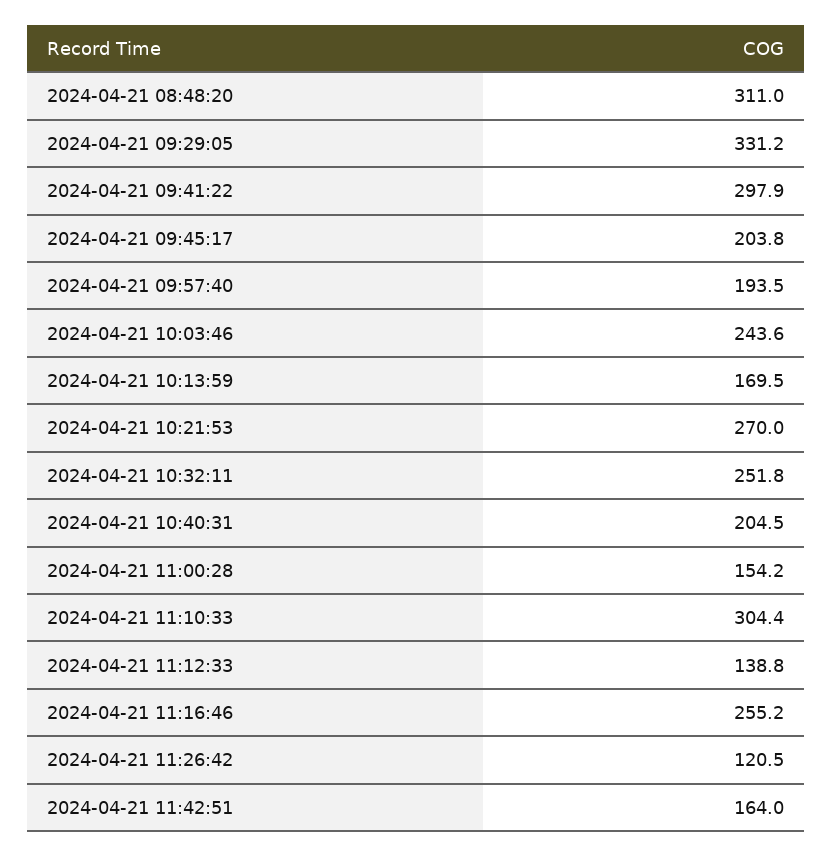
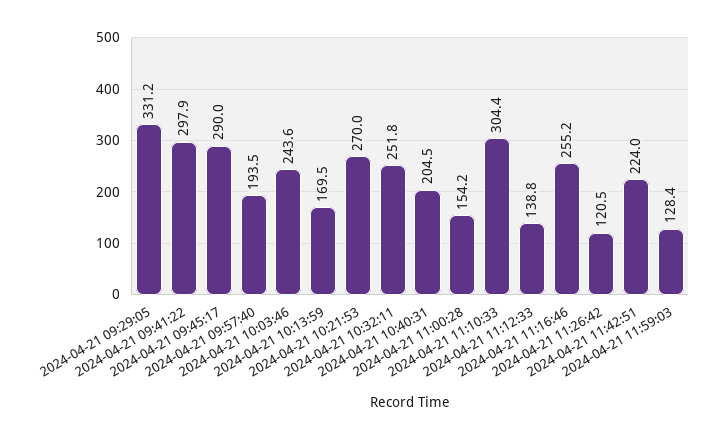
2024-04-21 08:48:20: 311 -> none
2024-04-21 09:45:17: 203.8 -> 290
2024-04-21 11:42:51: 164 -> 224
2024-04-21 11:59:03: none -> 128.4

